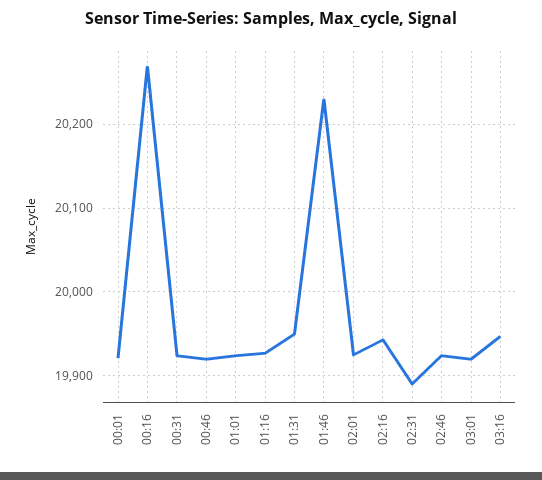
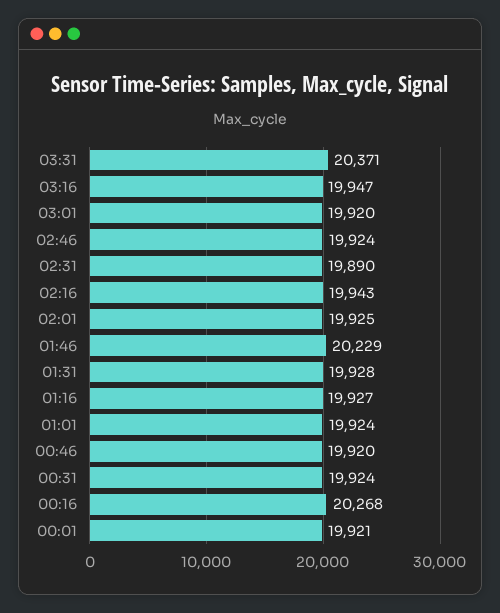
01:31: 19950 -> 19928
03:31: none -> 20371

